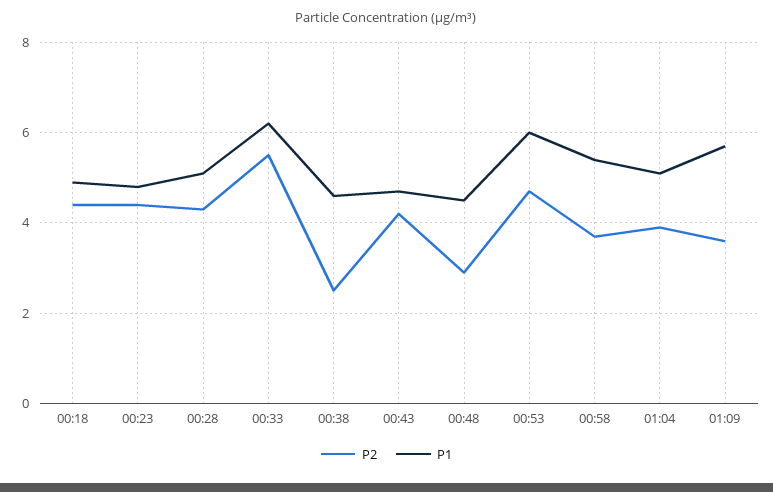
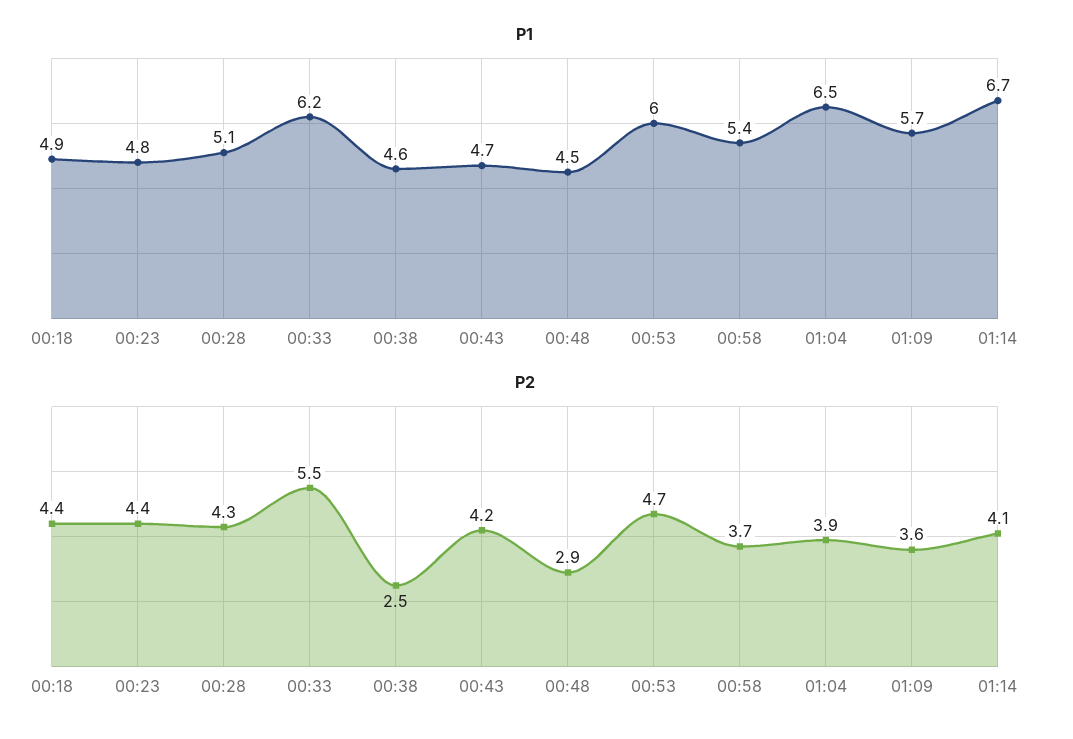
P1, 01:04: 5 -> 6.5
P1, 01:14: none -> 6.7
P2, 01:14: none -> 4.1

